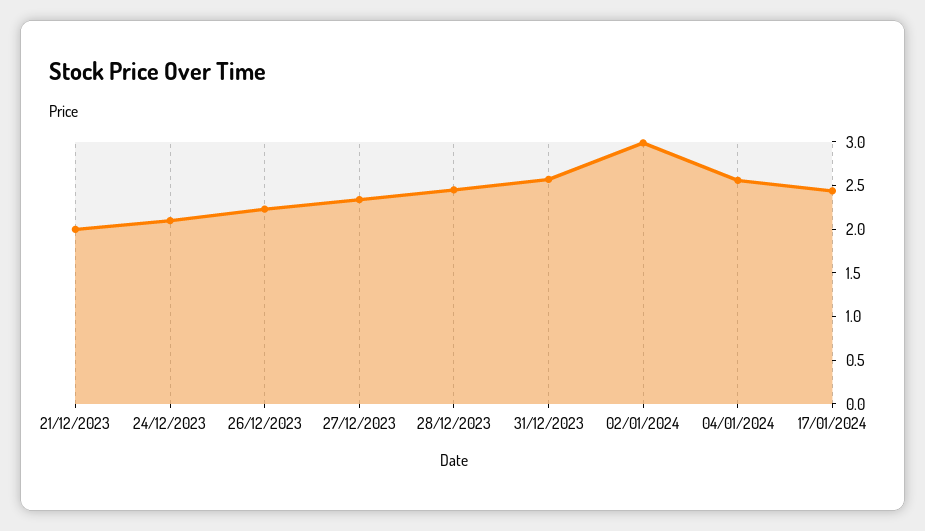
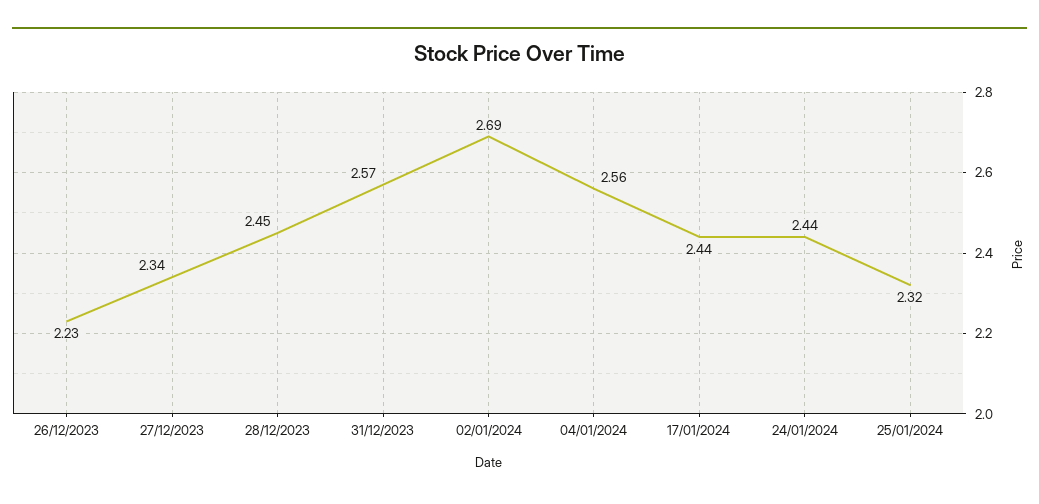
21/12/2023: 2 -> none
24/12/2023: 2.1 -> none
02/01/2024: 3 -> 2.69
24/01/2024: none -> 2.44
25/01/2024: none -> 2.32

